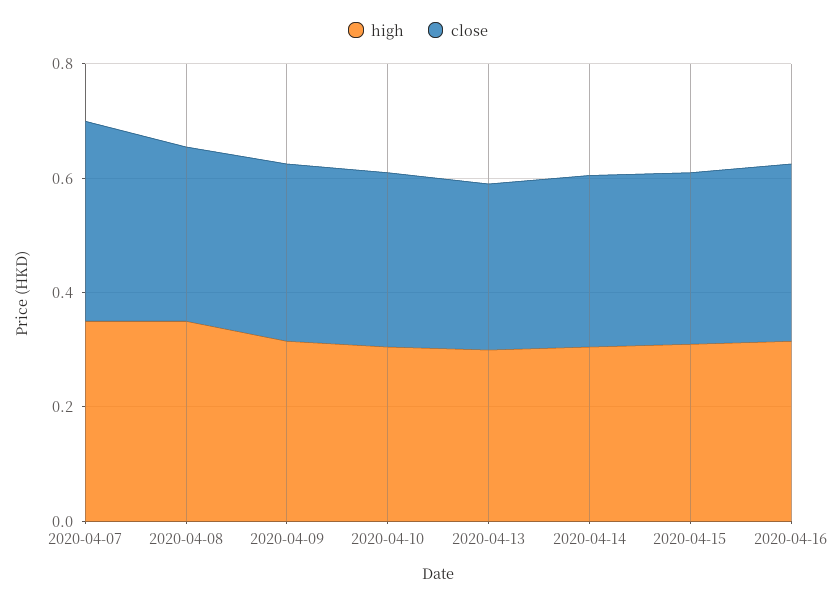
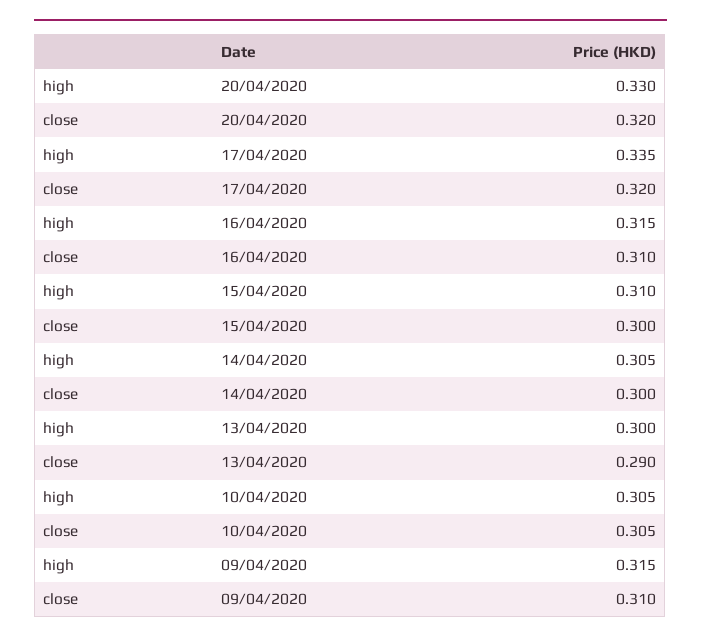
high, 2020-04-07: 0.35 -> none
close, 2020-04-07: 0.35 -> none
high, 2020-04-08: 0.35 -> none
close, 2020-04-08: 0.3 -> none
high, 20/04/2020: none -> 0.33
close, 20/04/2020: none -> 0.32
high, 17/04/2020: none -> 0.335
close, 17/04/2020: none -> 0.32

